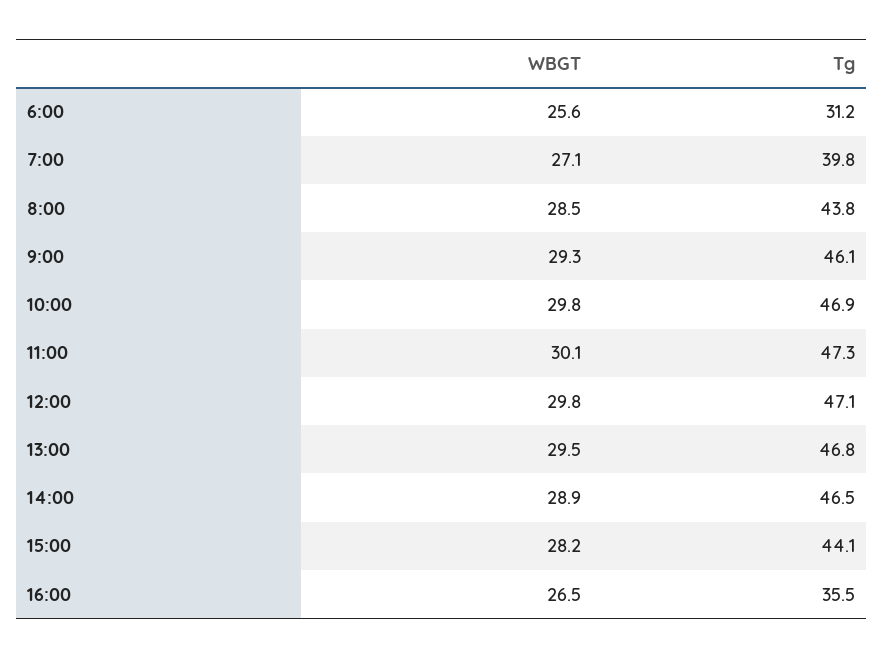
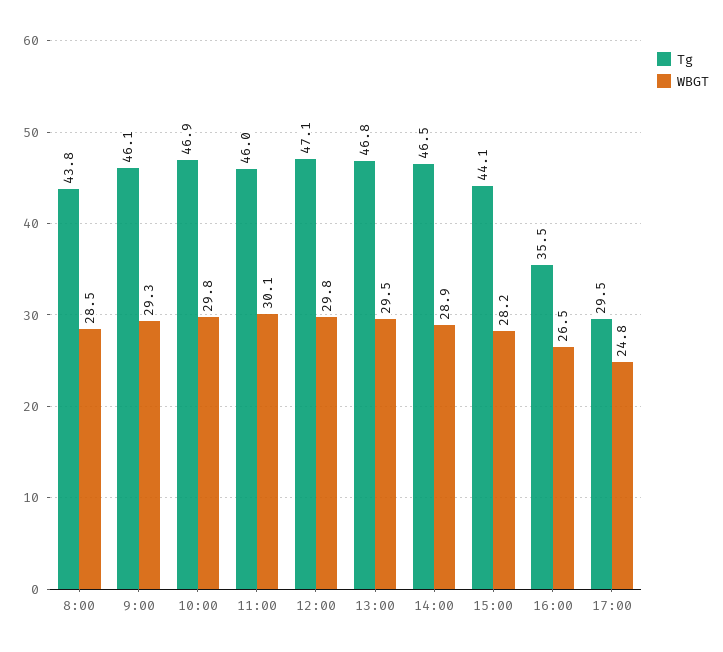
WBGT, 6:00: 25.6 -> none
Tg, 6:00: 31.2 -> none
WBGT, 7:00: 27.1 -> none
Tg, 7:00: 39.8 -> none
Tg, 11:00: 47.3 -> 46
Tg, 17:00: none -> 29.5
WBGT, 17:00: none -> 24.8

